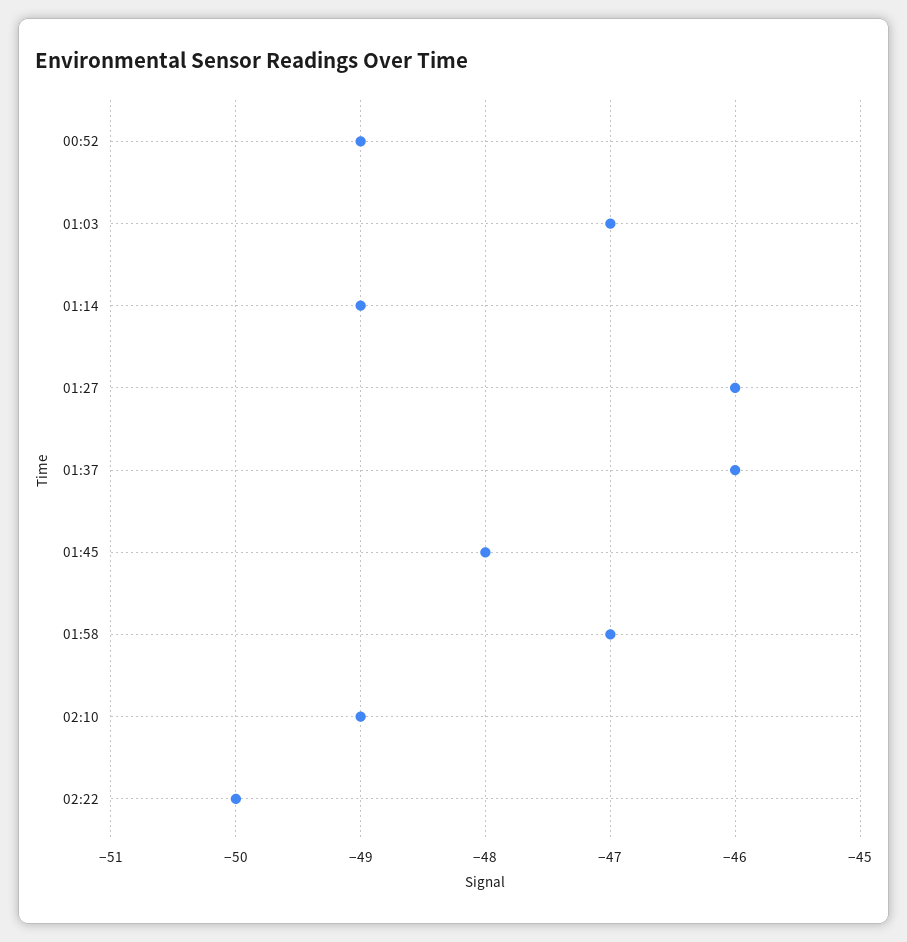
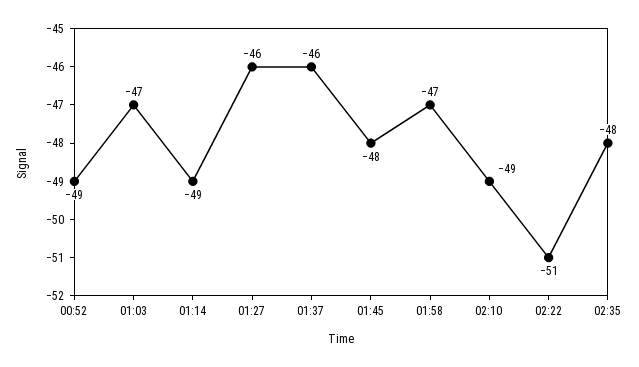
02:22: -50 -> -51
02:35: none -> -48

